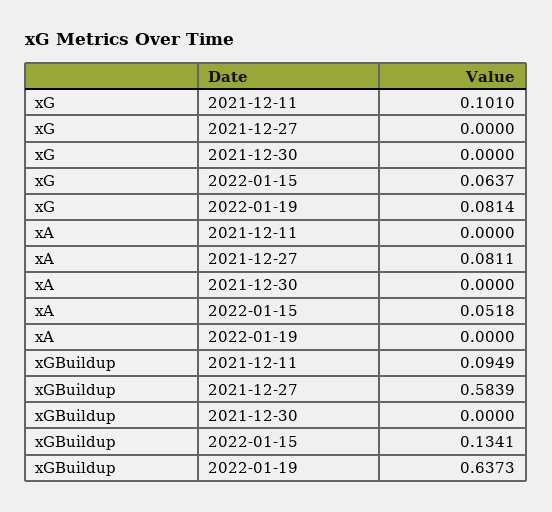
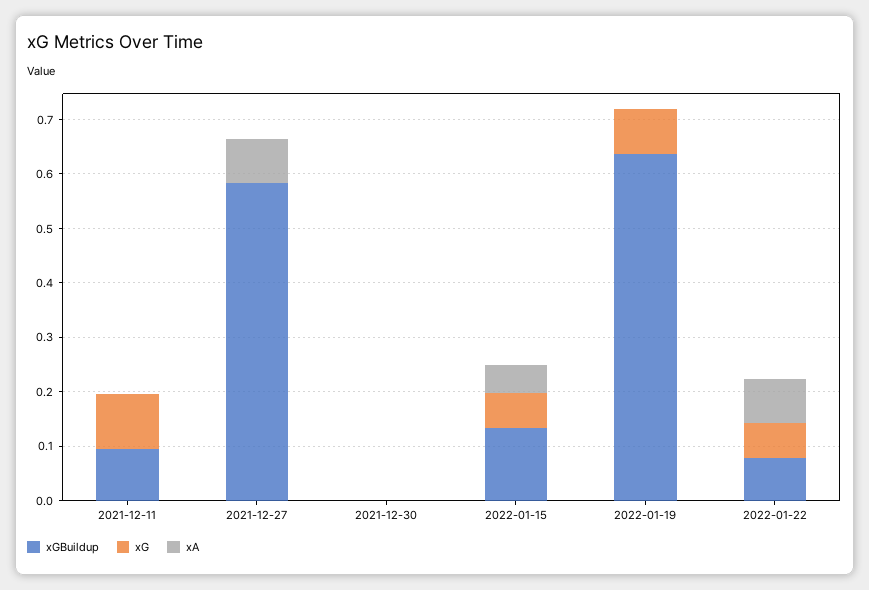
xGBuildup, 2022-01-22: none -> 0.08
xG, 2022-01-22: none -> 0.06
xA, 2022-01-22: none -> 0.08

